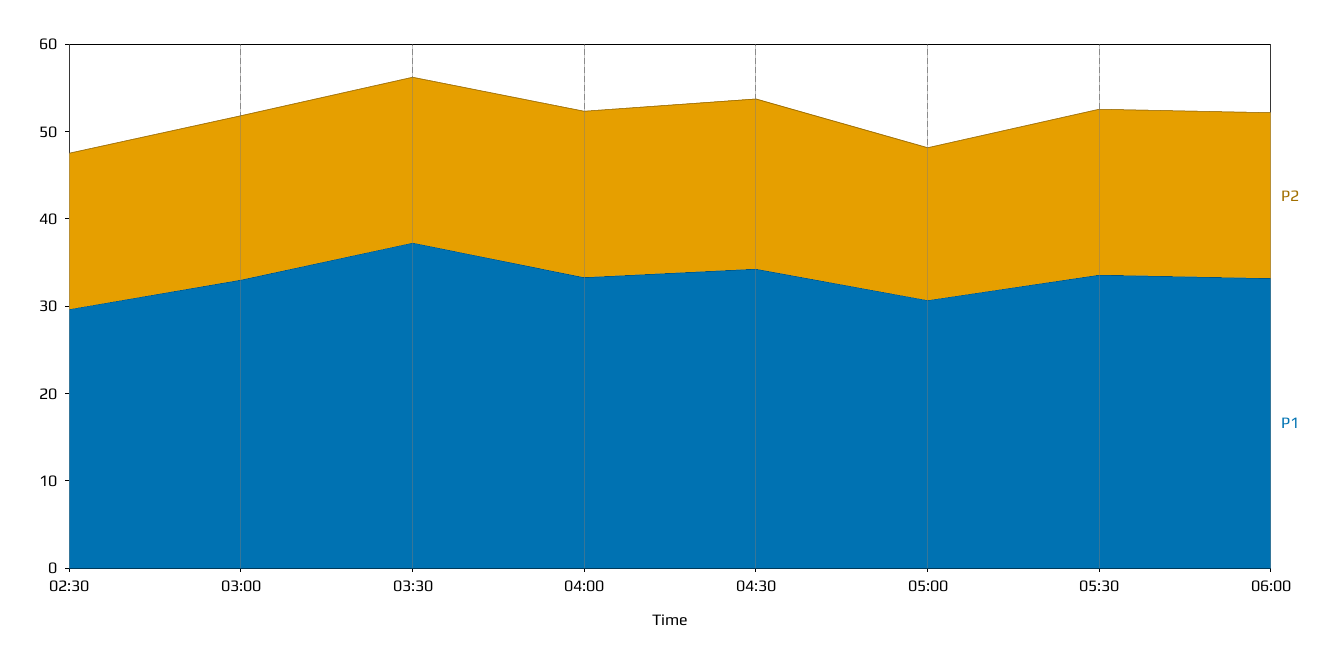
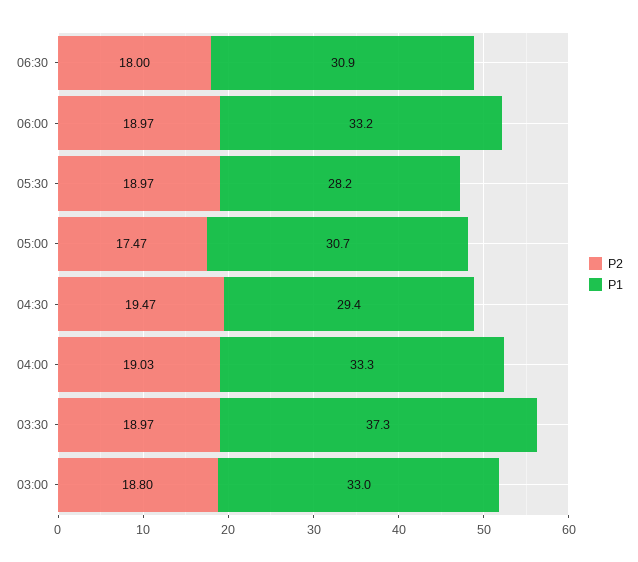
P2, 02:30: 18 -> none
P1, 02:30: 30 -> none
P1, 04:30: 34 -> 29.4
P1, 05:30: 34 -> 28.2
P2, 06:30: none -> 18
P1, 06:30: none -> 30.9

